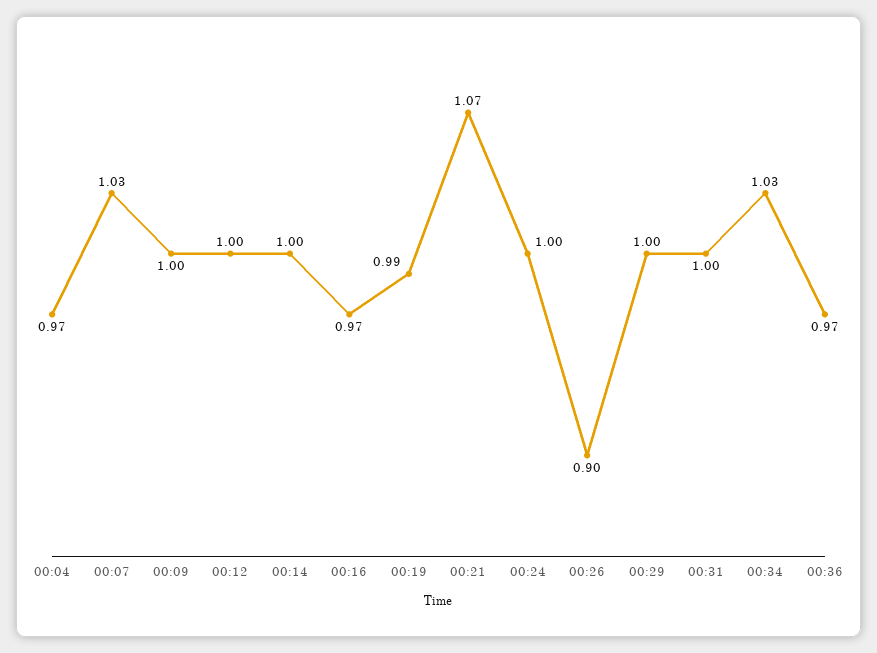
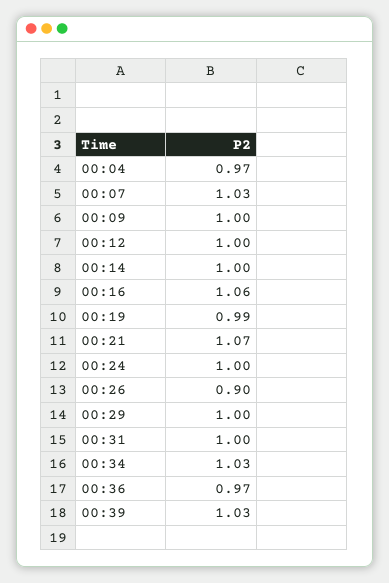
00:16: 0.97 -> 1.06
00:39: none -> 1.03

